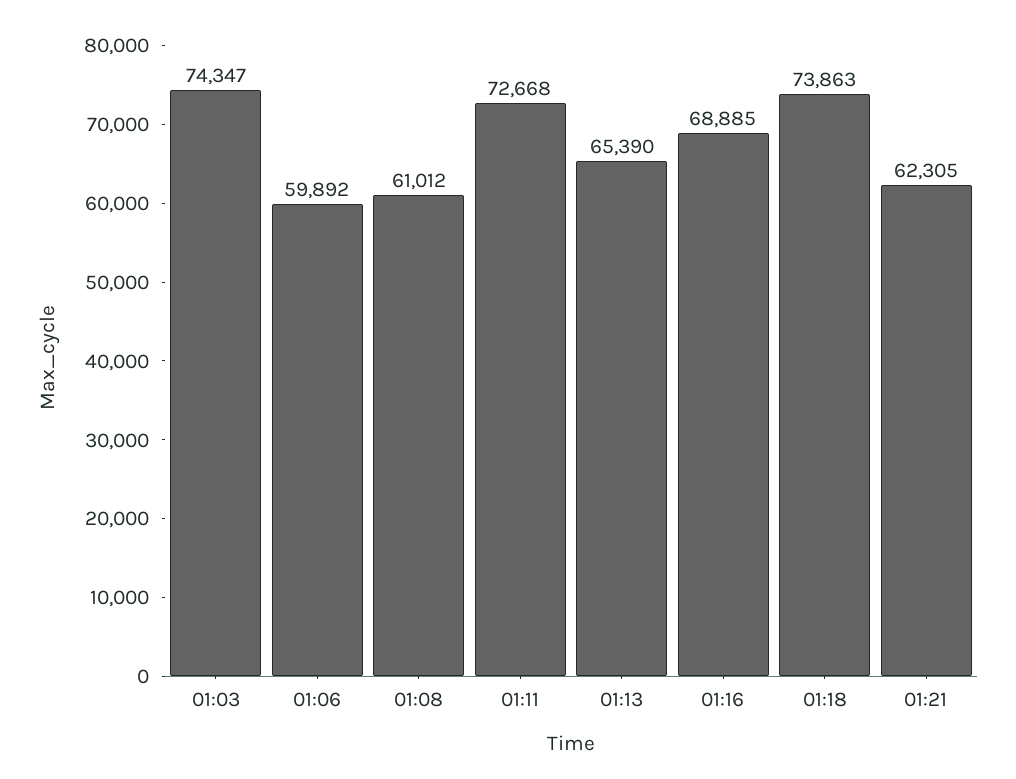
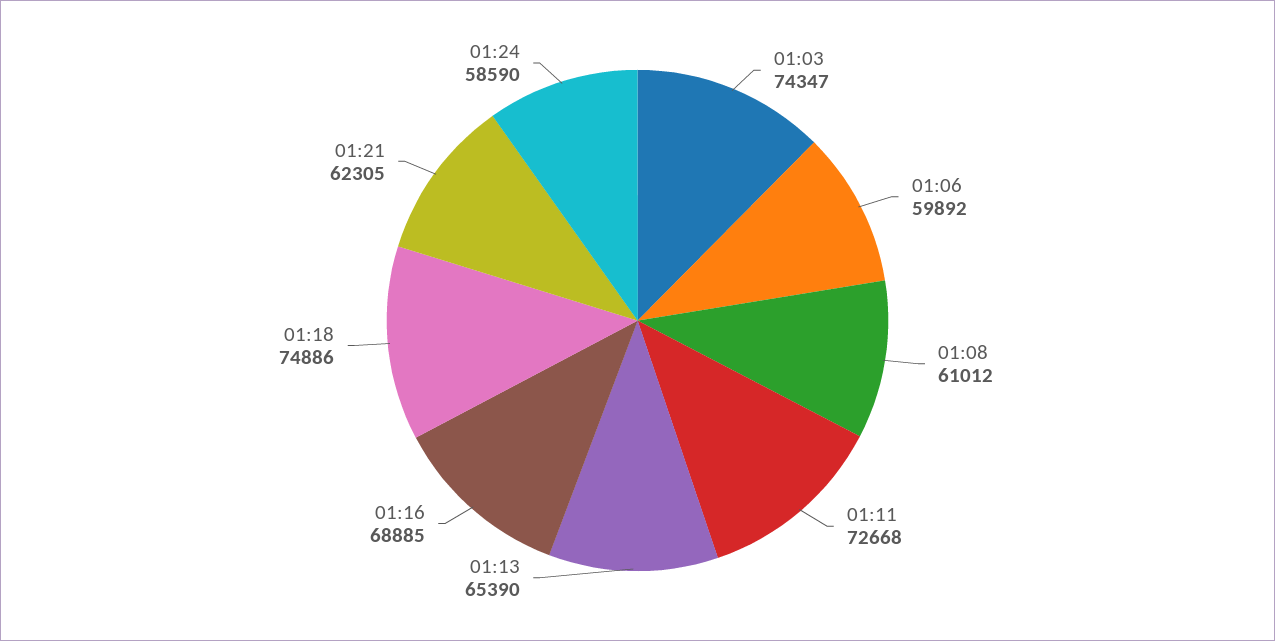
01:18: 73863 -> 74886
01:24: none -> 58590

